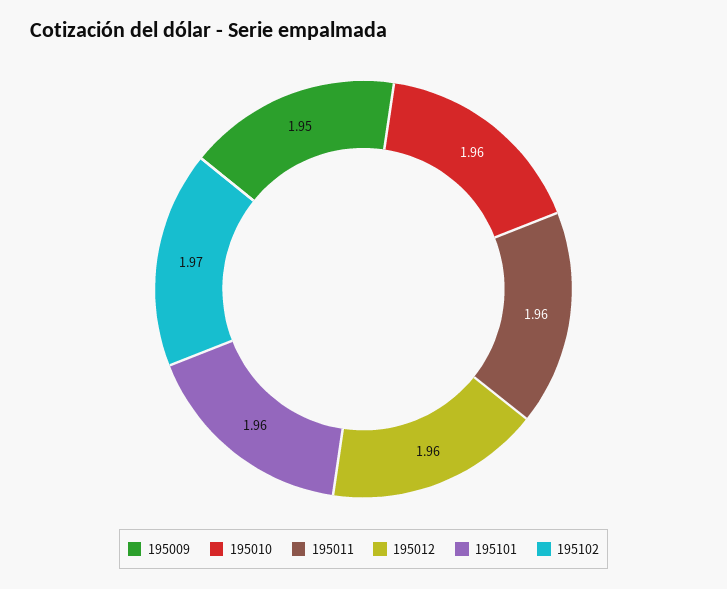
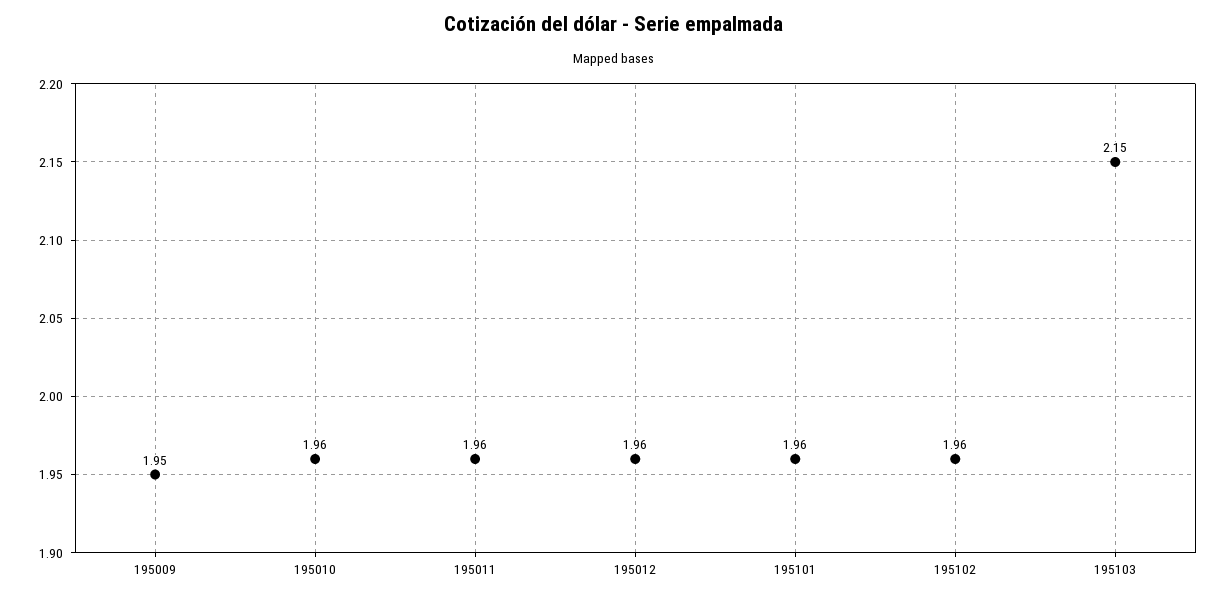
195102: 1.97 -> 1.96
195103: none -> 2.15

